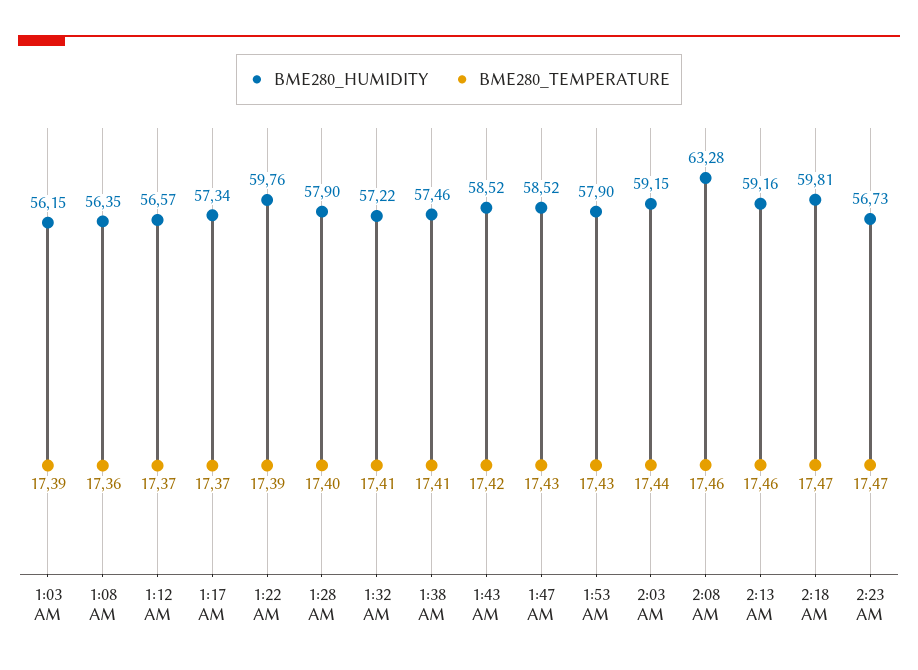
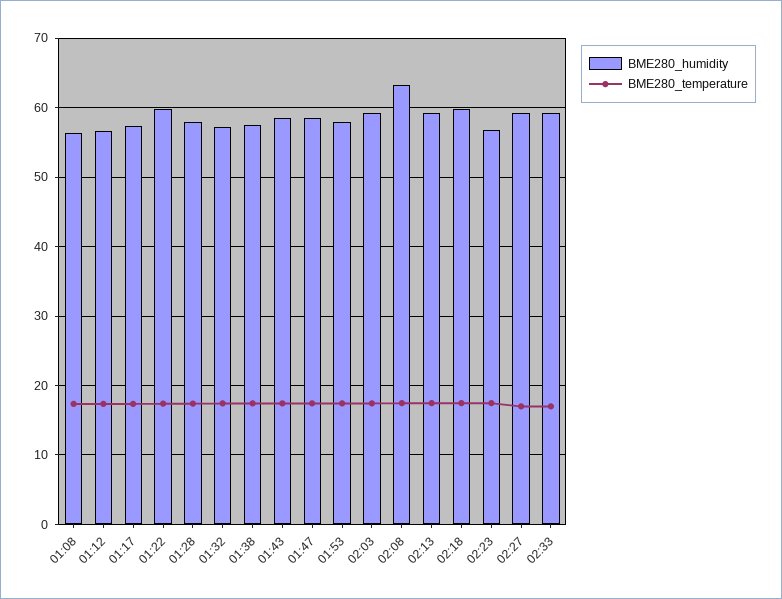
BME280_HUMIDITY, 1:03 AM: 56.15 -> none
BME280_TEMPERATURE, 1:03 AM: 17.39 -> none
BME280_HUMIDITY, 02:27: none -> 59
BME280_TEMPERATURE, 02:27: none -> 17
BME280_HUMIDITY, 02:33: none -> 59
BME280_TEMPERATURE, 02:33: none -> 17

